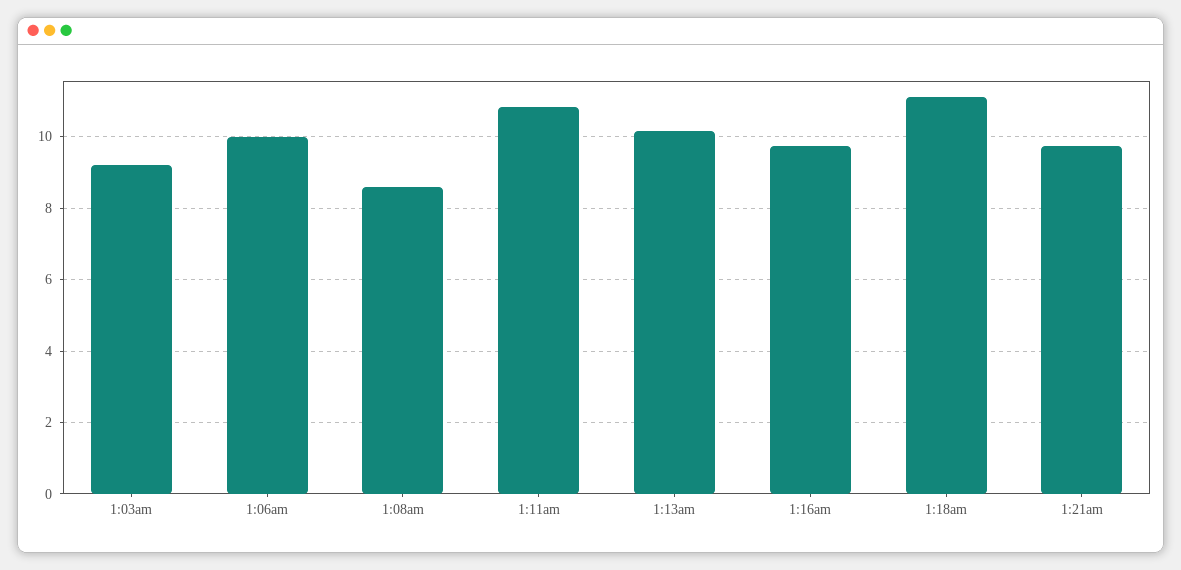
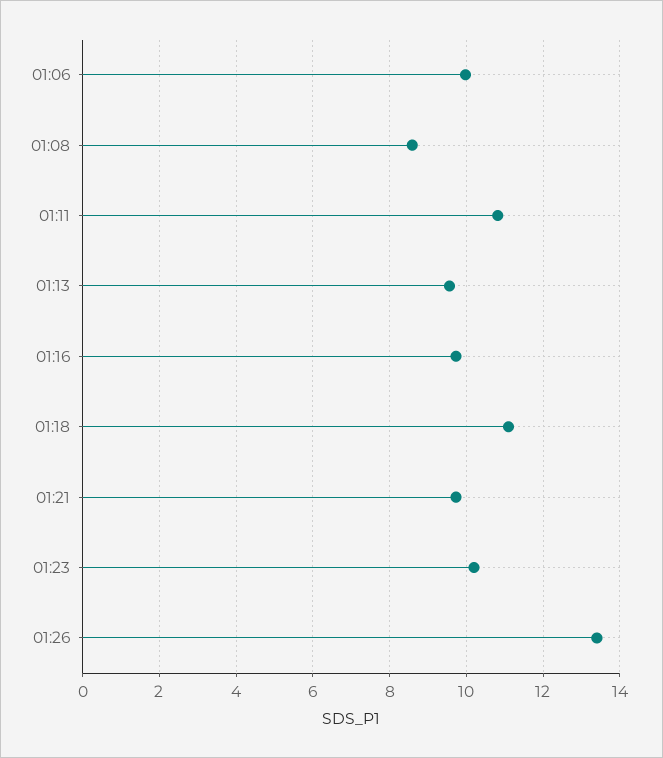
1:03am: 9.2 -> none
1:13am: 10.2 -> 9.6
01:23: none -> 10.2
01:26: none -> 13.4

